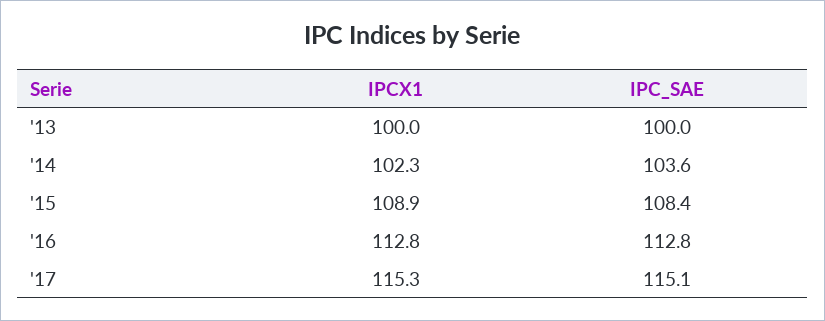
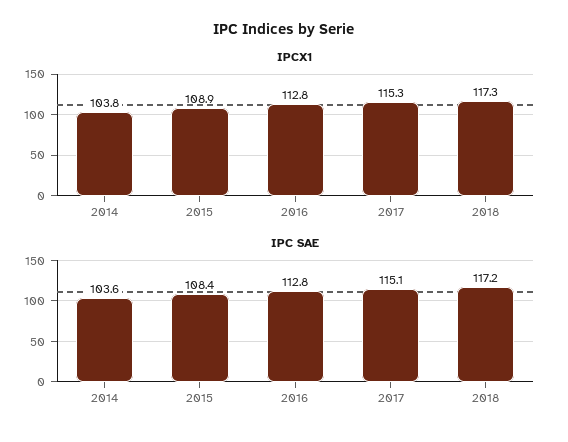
IPCX1, '13: 100 -> none
IPC_SAE, '13: 100 -> none
IPCX1, '14: 102.3 -> 103.8
IPCX1, 2018: none -> 117.3
IPC_SAE, 2018: none -> 117.2

